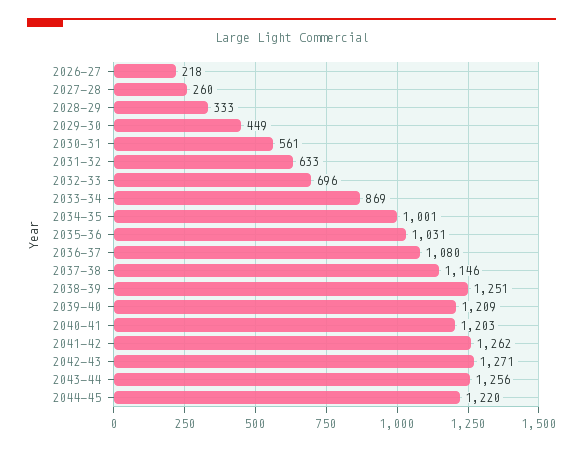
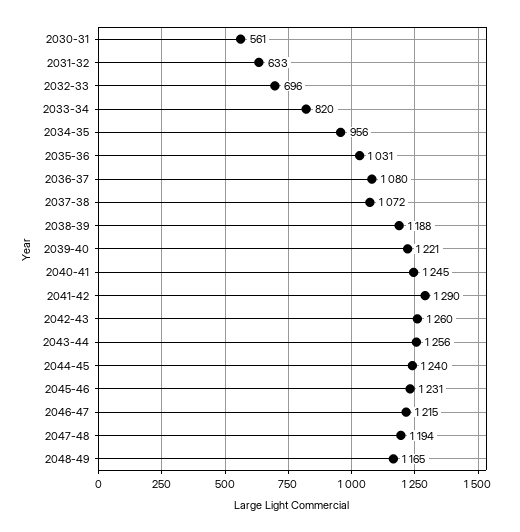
2026-27: 218 -> none
2027-28: 260 -> none
2028-29: 333 -> none
2029-30: 449 -> none
2033-34: 869 -> 820
2034-35: 1001 -> 956
2037-38: 1146 -> 1072
2038-39: 1251 -> 1188
2039-40: 1209 -> 1221
2040-41: 1203 -> 1245
2041-42: 1262 -> 1290
2042-43: 1271 -> 1260
2044-45: 1220 -> 1240
2045-46: none -> 1231
2046-47: none -> 1215
2047-48: none -> 1194
2048-49: none -> 1165

